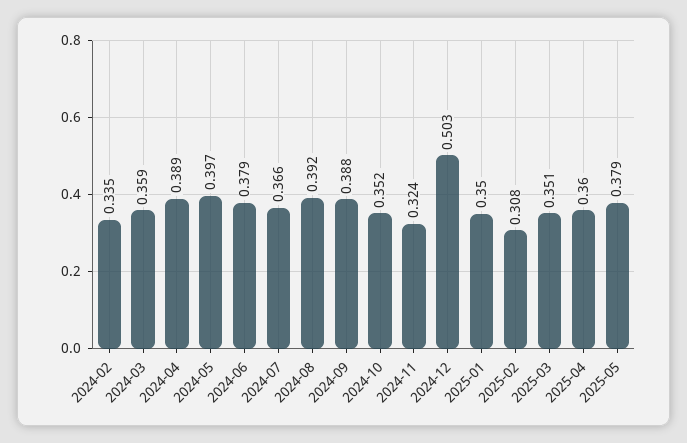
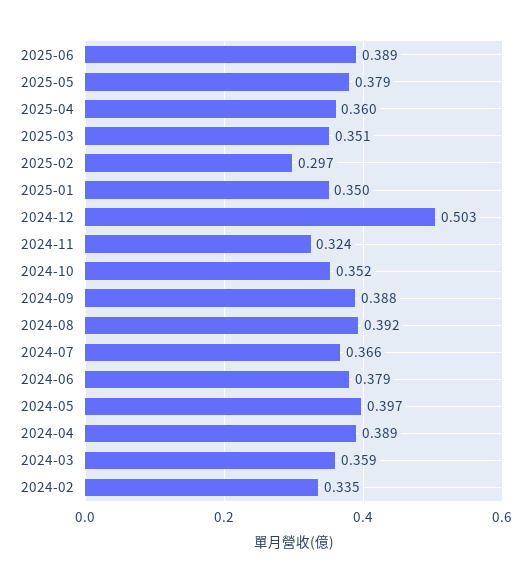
2025-02: 0.308 -> 0.297
2025-06: none -> 0.389

